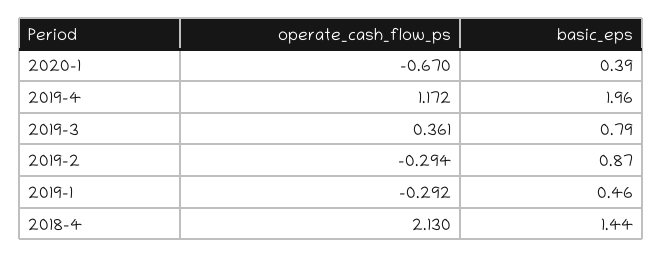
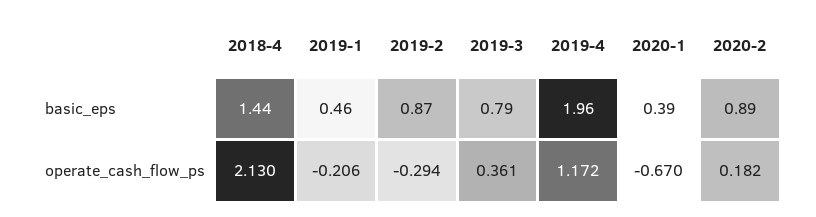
operate_cash_flow_ps, 2019-1: -0.292 -> -0.206
basic_eps, 2020-2: none -> 0.89
operate_cash_flow_ps, 2020-2: none -> 0.182

